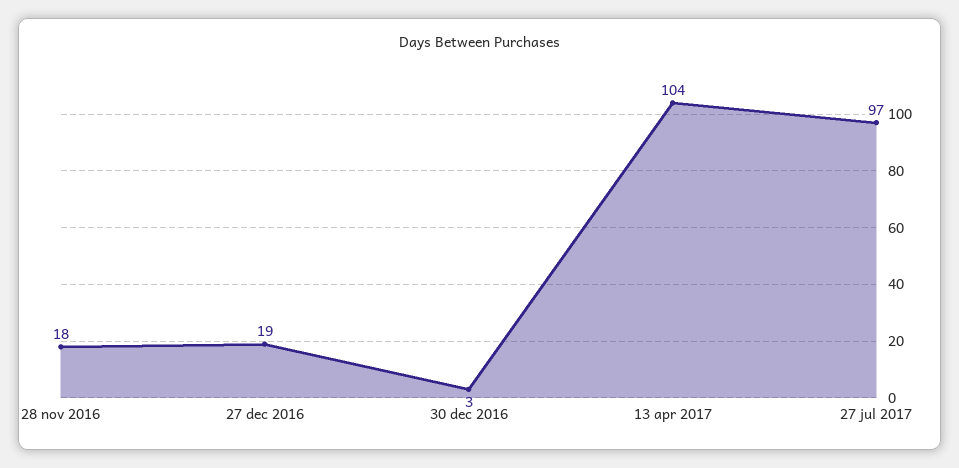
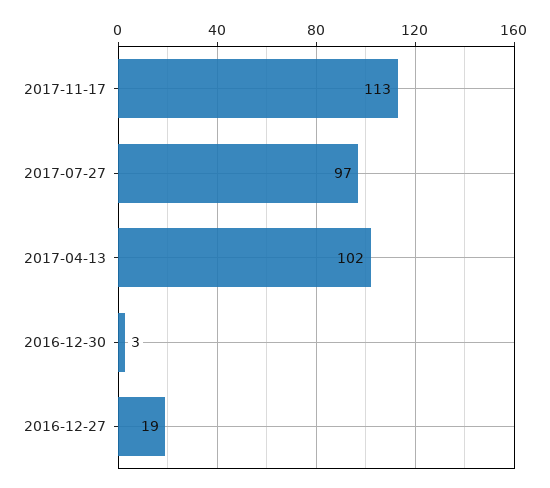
28 nov 2016: 18 -> none
13 apr 2017: 104 -> 102
2017-11-17: none -> 113

